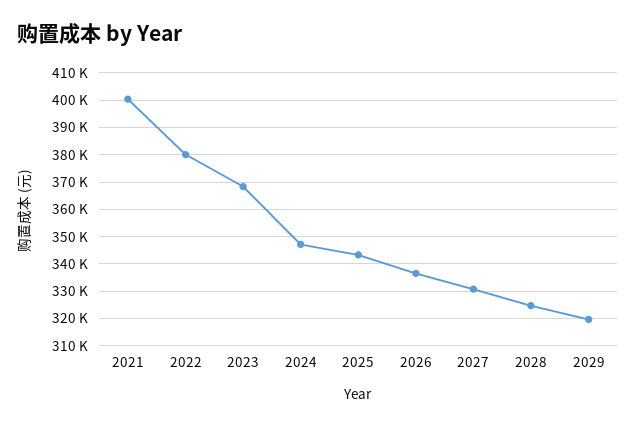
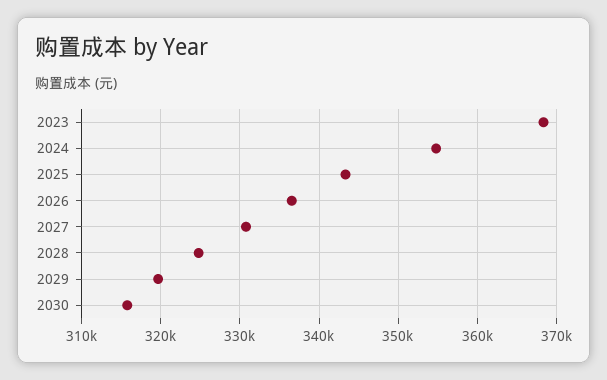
2021: 400000 -> none
2022: 380000 -> none
2024: 347500 -> 355000
2030: none -> 316000

